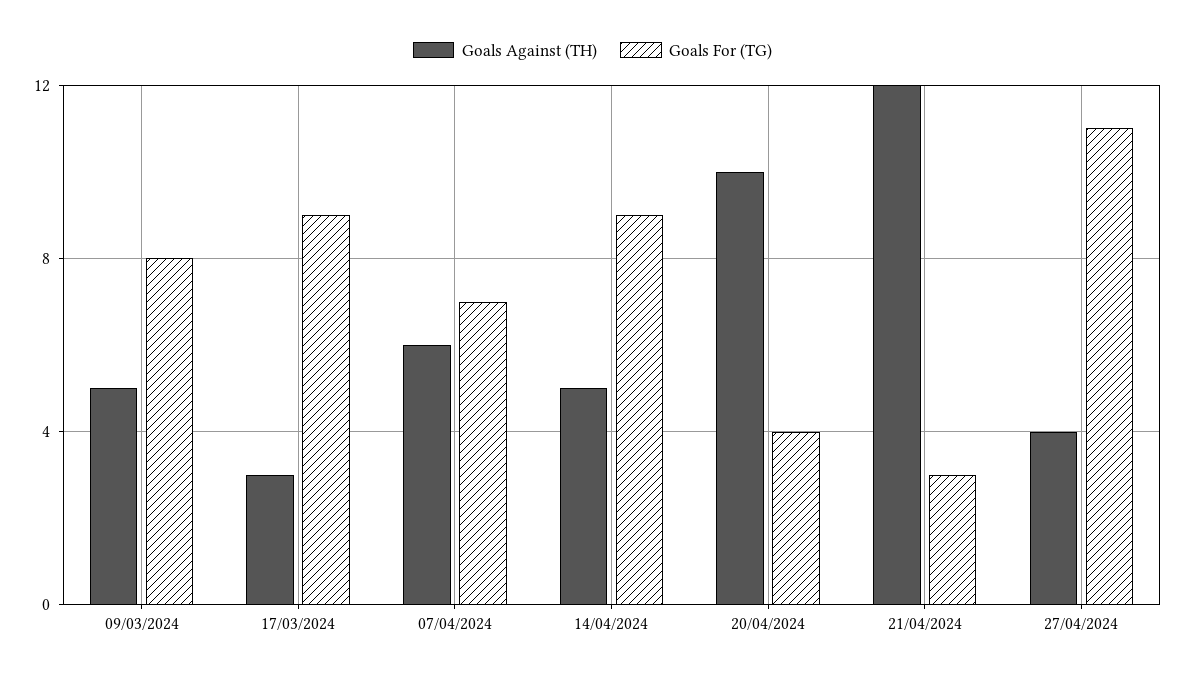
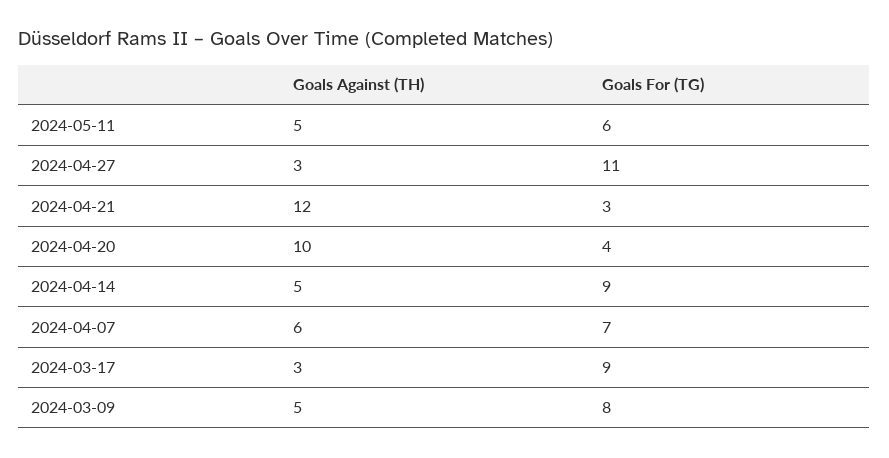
Goals Against (TH), 27/04/2024: 4 -> 3
Goals Against (TH), 2024-05-11: none -> 5
Goals For (TG), 2024-05-11: none -> 6

